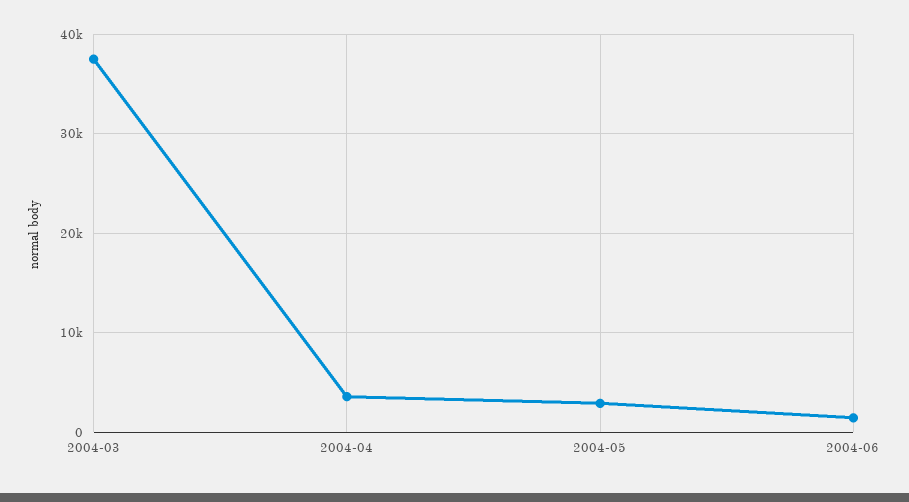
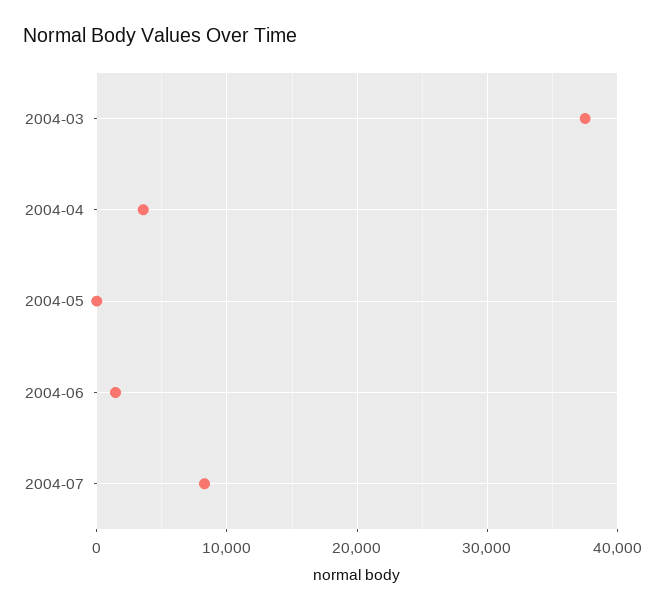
2004-05: 3000 -> 0
2004-07: none -> 8000

